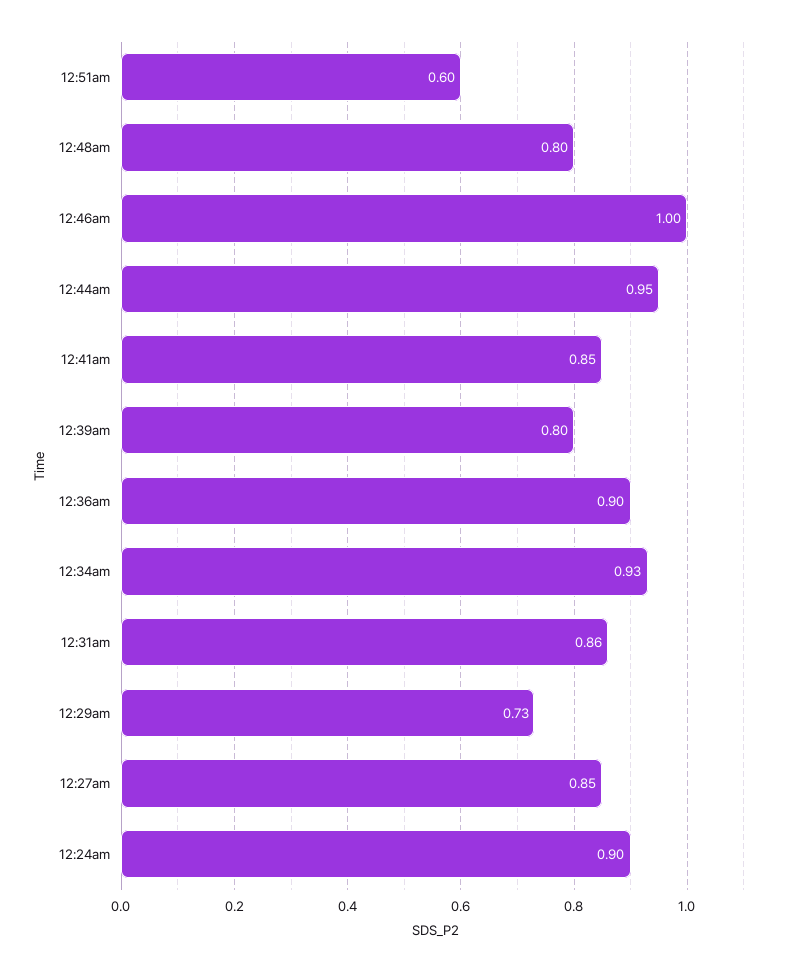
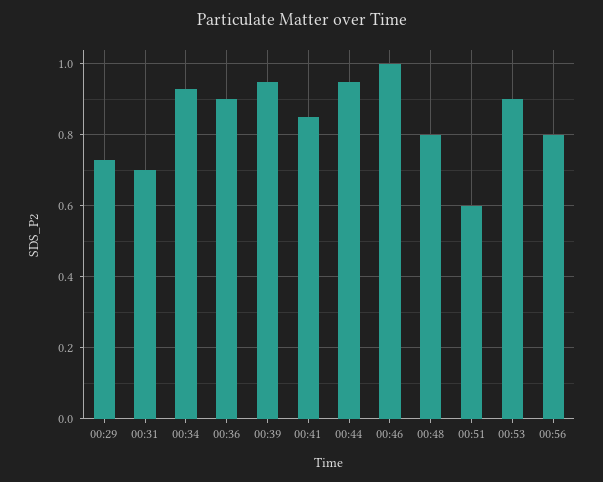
12:39am: 0.8 -> 0.95
12:31am: 0.86 -> 0.7
12:27am: 0.85 -> none
12:24am: 0.9 -> none
00:53: none -> 0.9
00:56: none -> 0.8

